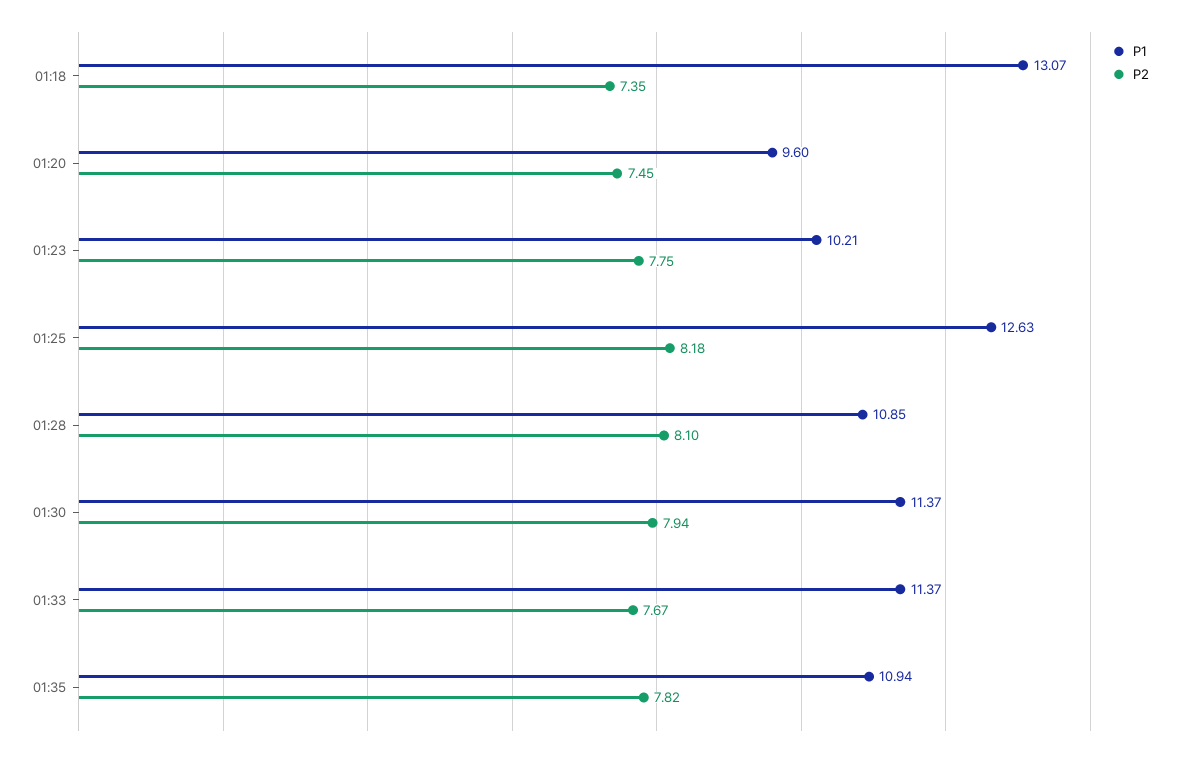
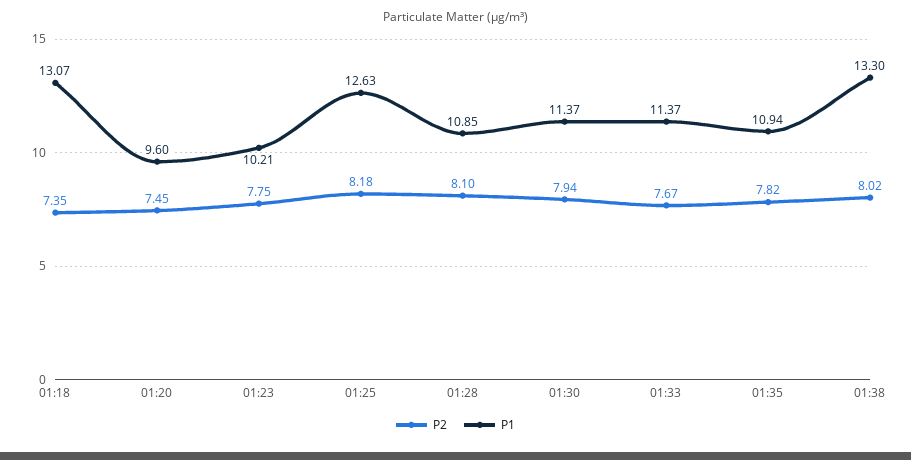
P2, 01:38: none -> 8.02
P1, 01:38: none -> 13.3

